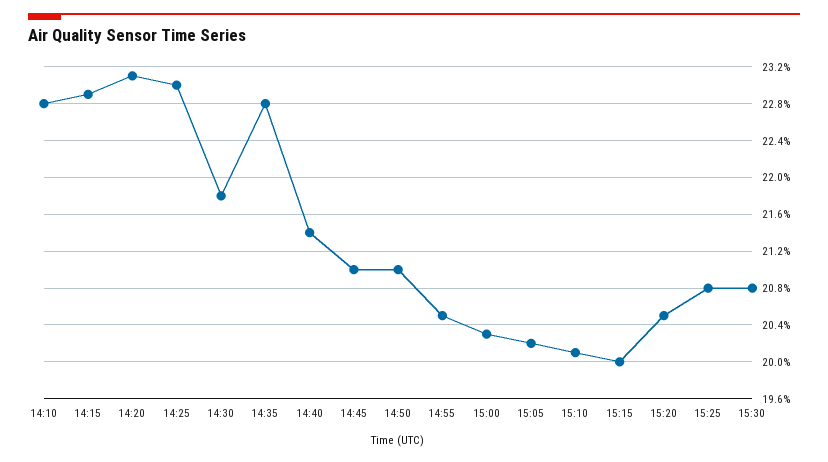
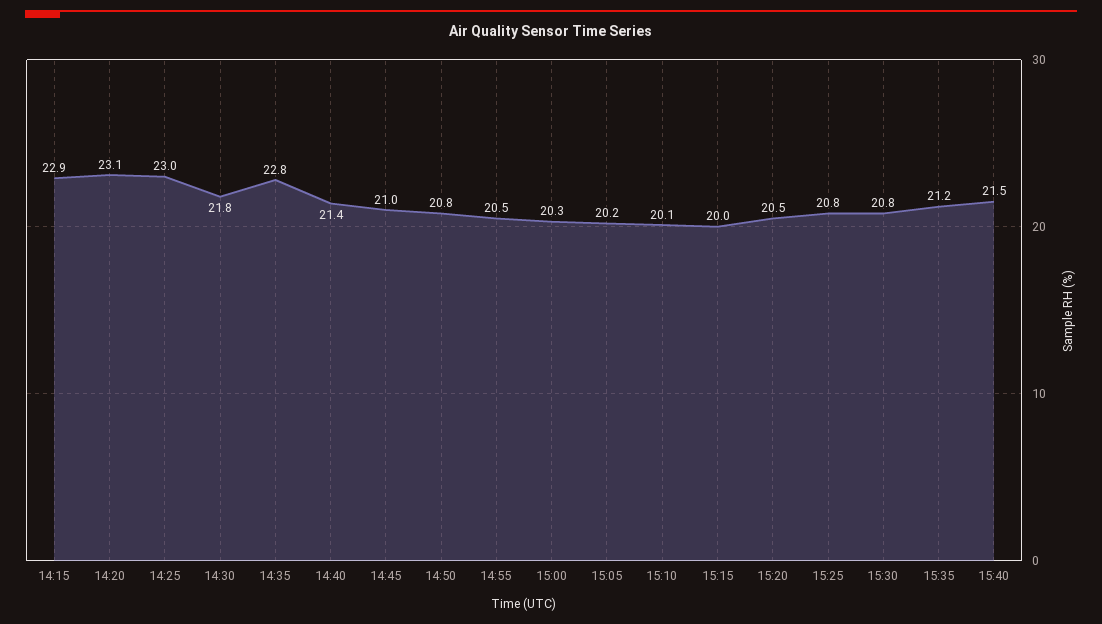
14:10: 22.8 -> none
14:50: 21 -> 20.8
15:35: none -> 21.2
15:40: none -> 21.5

